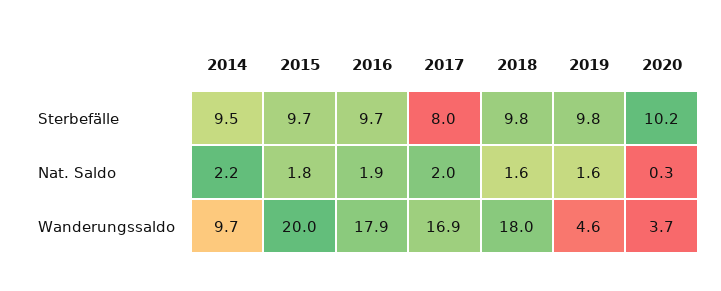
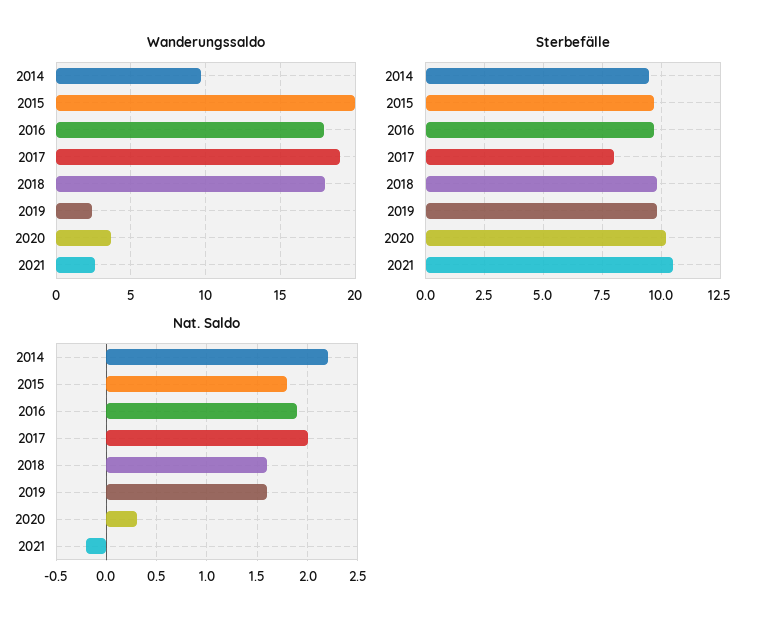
Wanderungssaldo, 2017: 16.9 -> 19
Wanderungssaldo, 2019: 4.6 -> 2.5
Wanderungssaldo, 2021: none -> 2.5
Sterbefälle, 2021: none -> 10.5
Nat. Saldo, 2021: none -> -0.2

